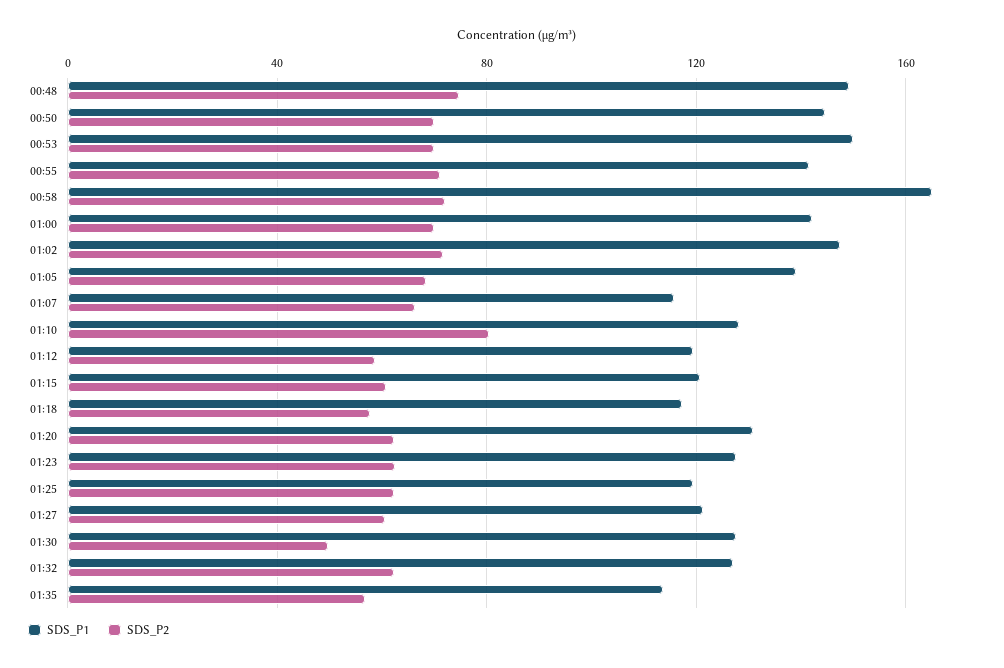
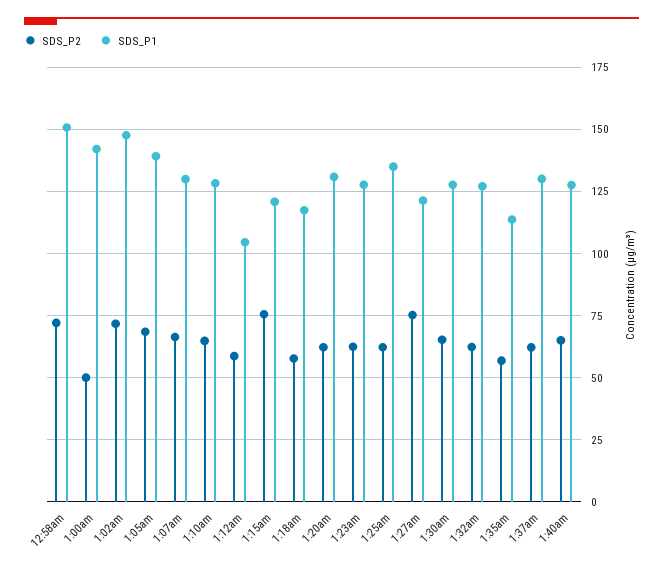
SDS_P1, 00:48: 150 -> none
SDS_P2, 00:48: 75 -> none
SDS_P1, 00:50: 145 -> none
SDS_P2, 00:50: 70 -> none
SDS_P1, 00:53: 150 -> none
SDS_P2, 00:53: 70 -> none
SDS_P1, 00:55: 140 -> none
SDS_P2, 00:55: 70 -> none
SDS_P1, 00:58: 165 -> 150
SDS_P2, 01:00: 70 -> 50
SDS_P1, 01:07: 115 -> 130
SDS_P2, 01:10: 80 -> 65
SDS_P1, 01:12: 120 -> 105
SDS_P2, 01:15: 60 -> 75
SDS_P1, 01:25: 120 -> 135
SDS_P2, 01:27: 60 -> 75
SDS_P2, 01:30: 50 -> 65
SDS_P2, 1:37am: none -> 62.5
SDS_P1, 1:37am: none -> 130
SDS_P2, 1:40am: none -> 65
SDS_P1, 1:40am: none -> 127.5

